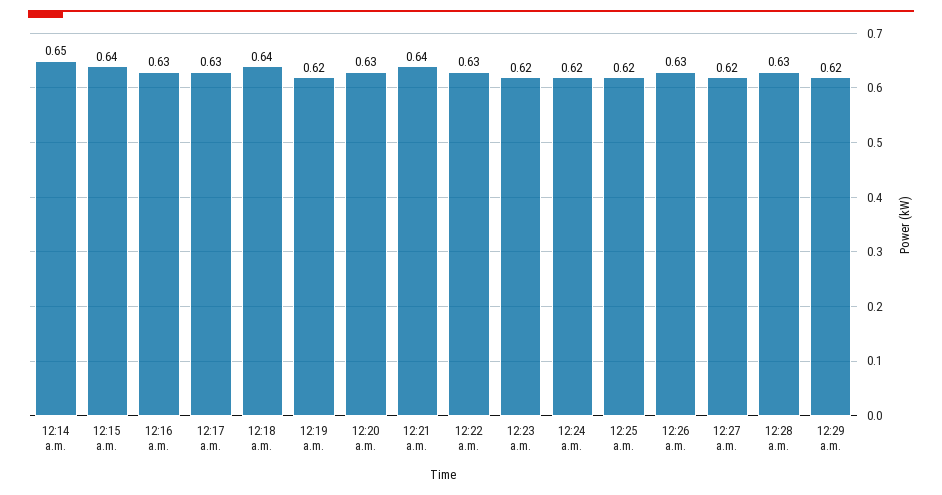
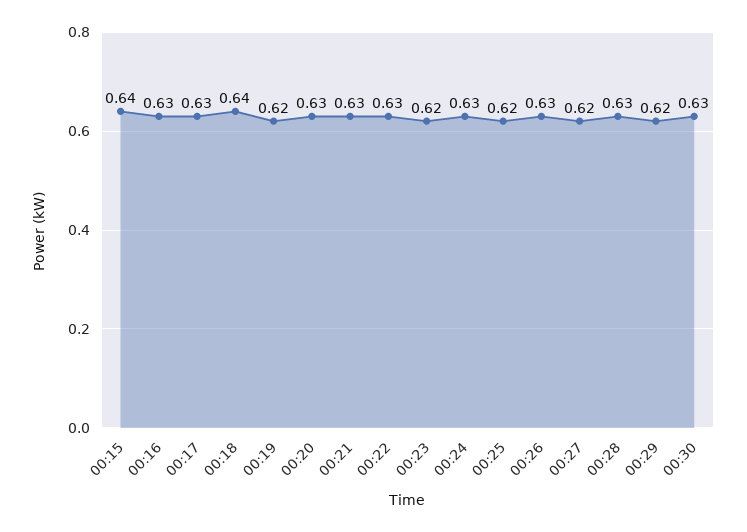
12:14 a.m.: 0.65 -> none
12:21 a.m.: 0.64 -> 0.63
12:24 a.m.: 0.62 -> 0.63
00:30: none -> 0.63

